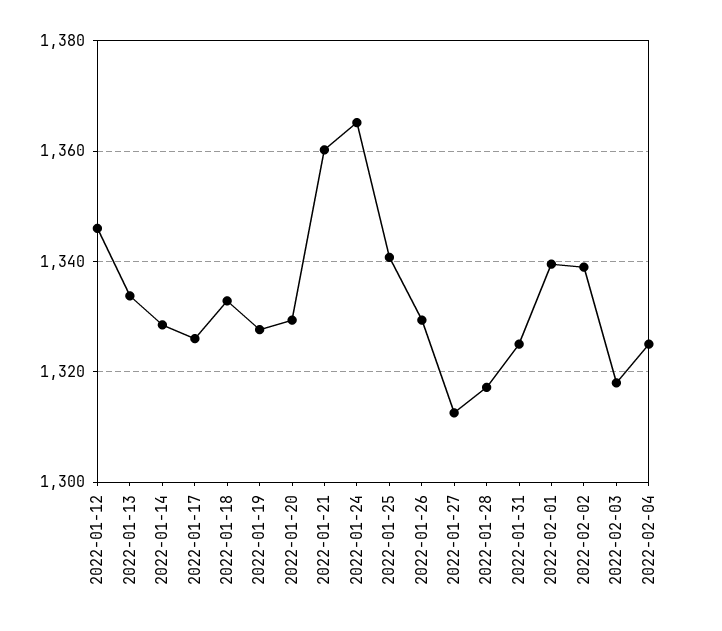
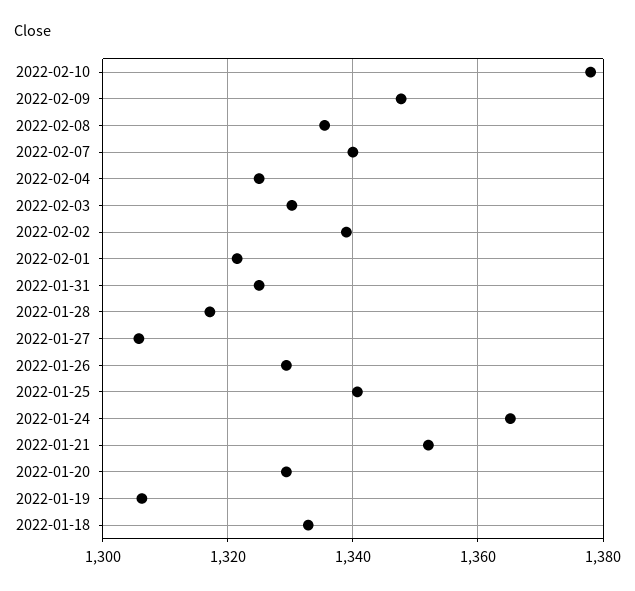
2022-01-12: 1346 -> none
2022-01-13: 1334 -> none
2022-01-14: 1328 -> none
2022-01-17: 1326 -> none
2022-01-19: 1328 -> 1306
2022-01-21: 1360 -> 1352
2022-01-27: 1312 -> 1306
2022-02-01: 1340 -> 1322
2022-02-03: 1318 -> 1330
2022-02-10: none -> 1378
2022-02-09: none -> 1348
2022-02-08: none -> 1336
2022-02-07: none -> 1340

